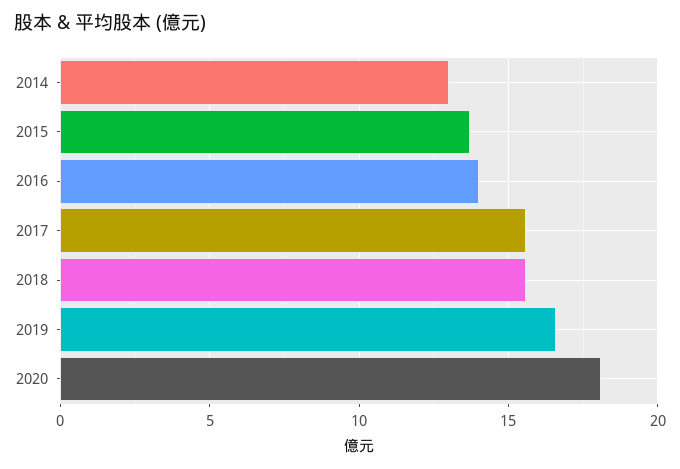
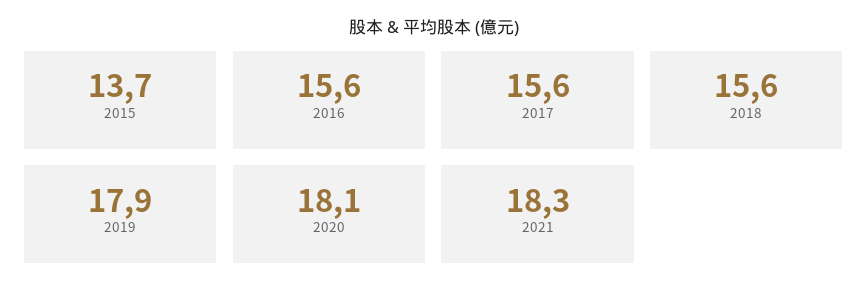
2014: 13 -> none
2016: 14 -> 15.6
2019: 16.5 -> 17.9
2021: none -> 18.3

